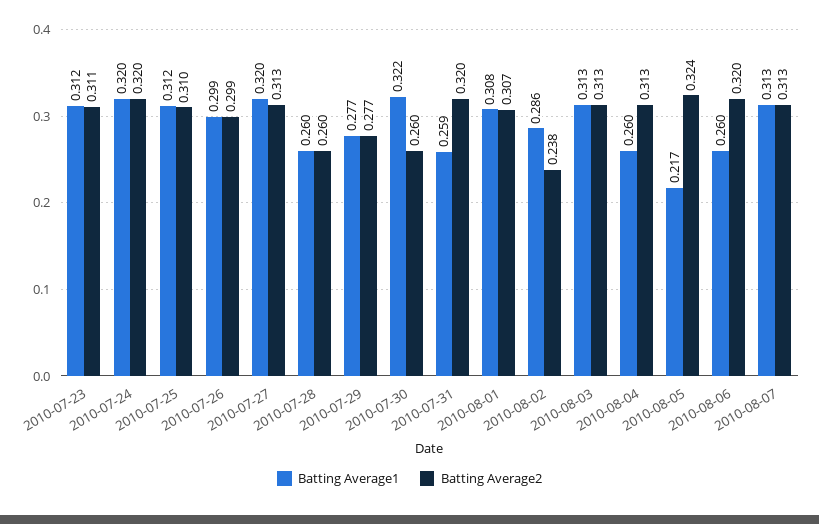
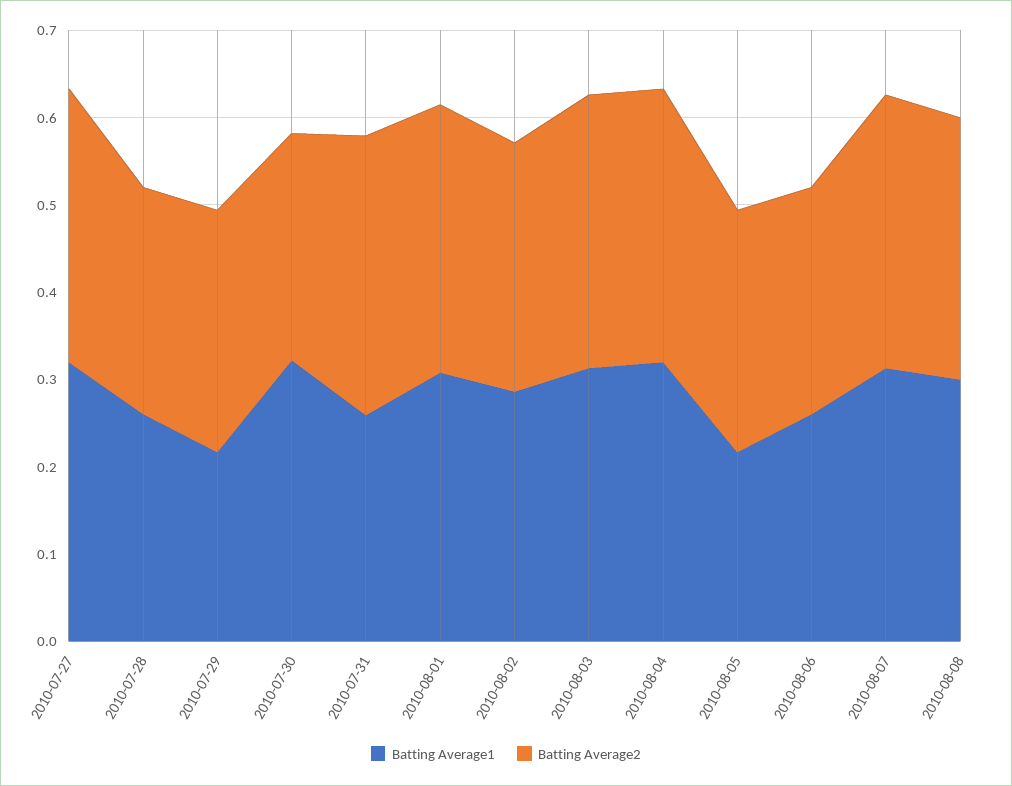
Batting Average1, 2010-07-23: 0.312 -> none
Batting Average2, 2010-07-23: 0.311 -> none
Batting Average1, 2010-07-24: 0.32 -> none
Batting Average2, 2010-07-24: 0.32 -> none
Batting Average1, 2010-07-25: 0.312 -> none
Batting Average2, 2010-07-25: 0.31 -> none
Batting Average1, 2010-07-26: 0.299 -> none
Batting Average2, 2010-07-26: 0.299 -> none
Batting Average1, 2010-07-29: 0.277 -> 0.22
Batting Average2, 2010-08-02: 0.238 -> 0.28
Batting Average1, 2010-08-04: 0.26 -> 0.32
Batting Average2, 2010-08-05: 0.324 -> 0.28
Batting Average2, 2010-08-06: 0.32 -> 0.26
Batting Average1, 2010-08-08: none -> 0.3
Batting Average2, 2010-08-08: none -> 0.3

